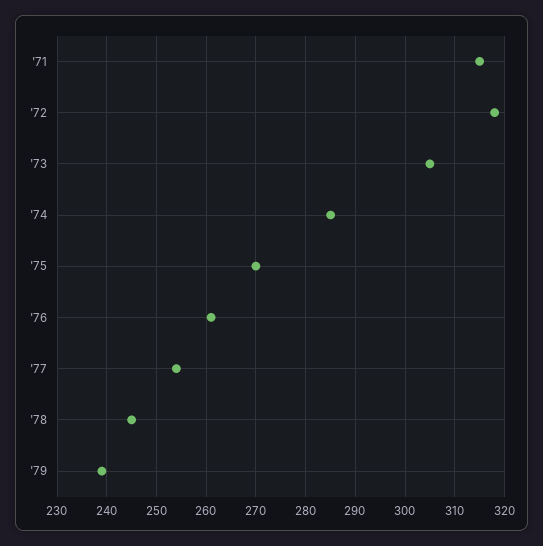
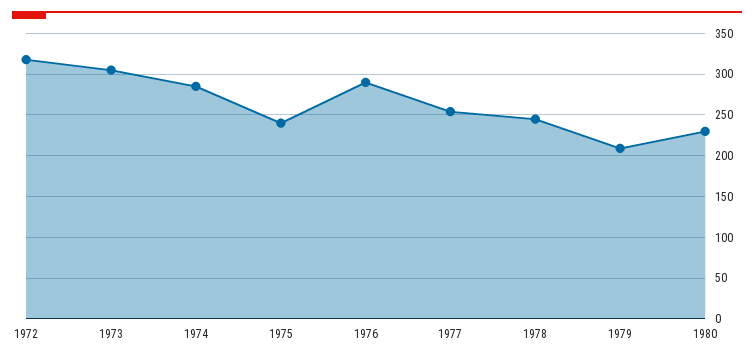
'71: 315 -> none
'75: 270 -> 240
'76: 260 -> 290
'79: 240 -> 210
1980: none -> 230

